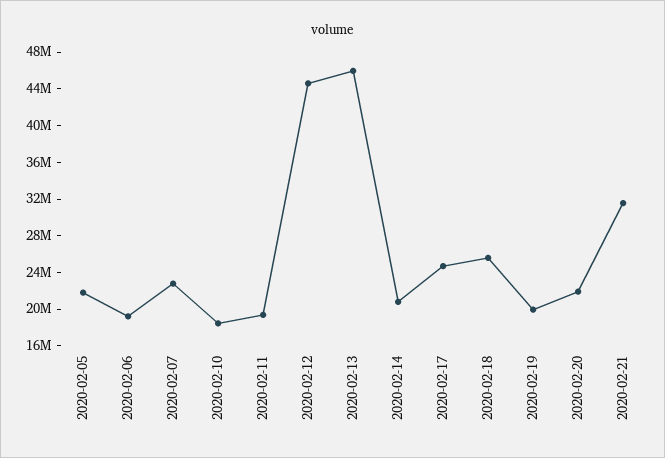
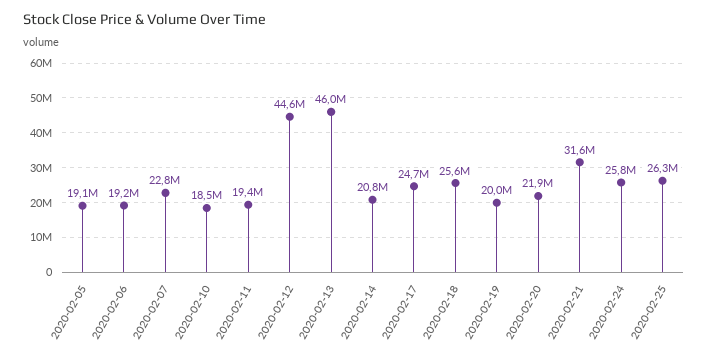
2020-02-05: 22000000 -> 19100000
2020-02-24: none -> 25800000
2020-02-25: none -> 26300000

